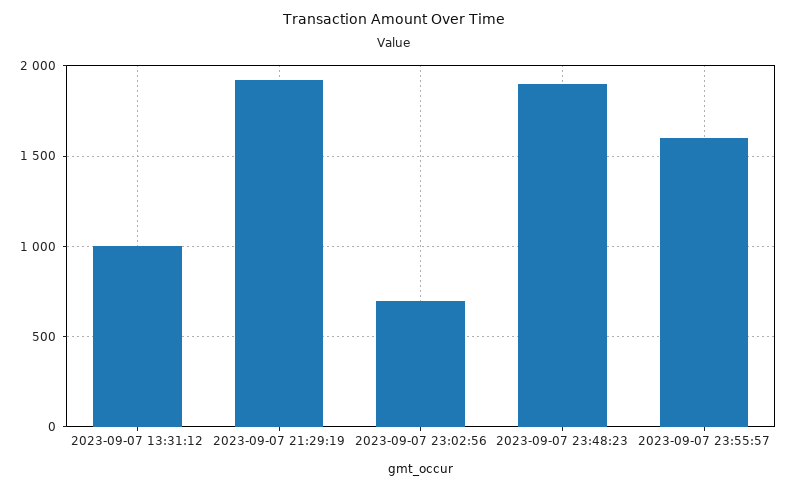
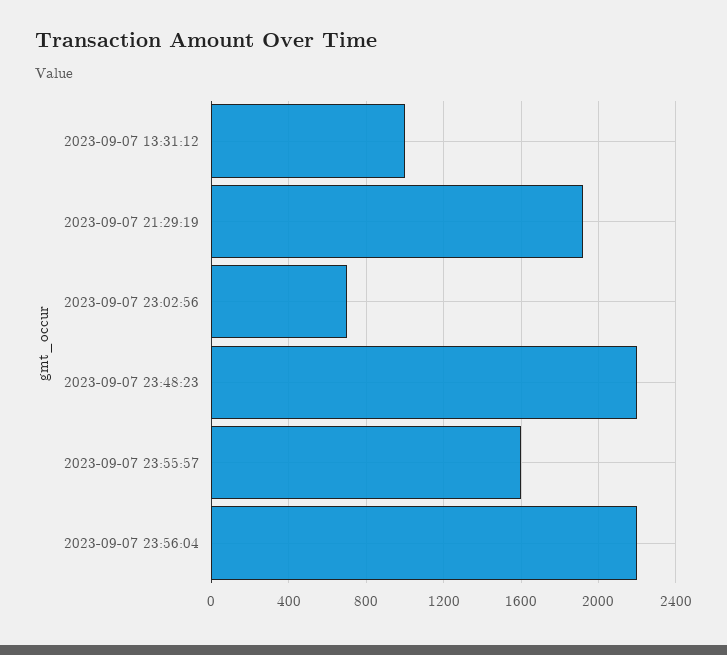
2023-09-07 23:48:23: 1900 -> 2200
2023-09-07 23:56:04: none -> 2200

